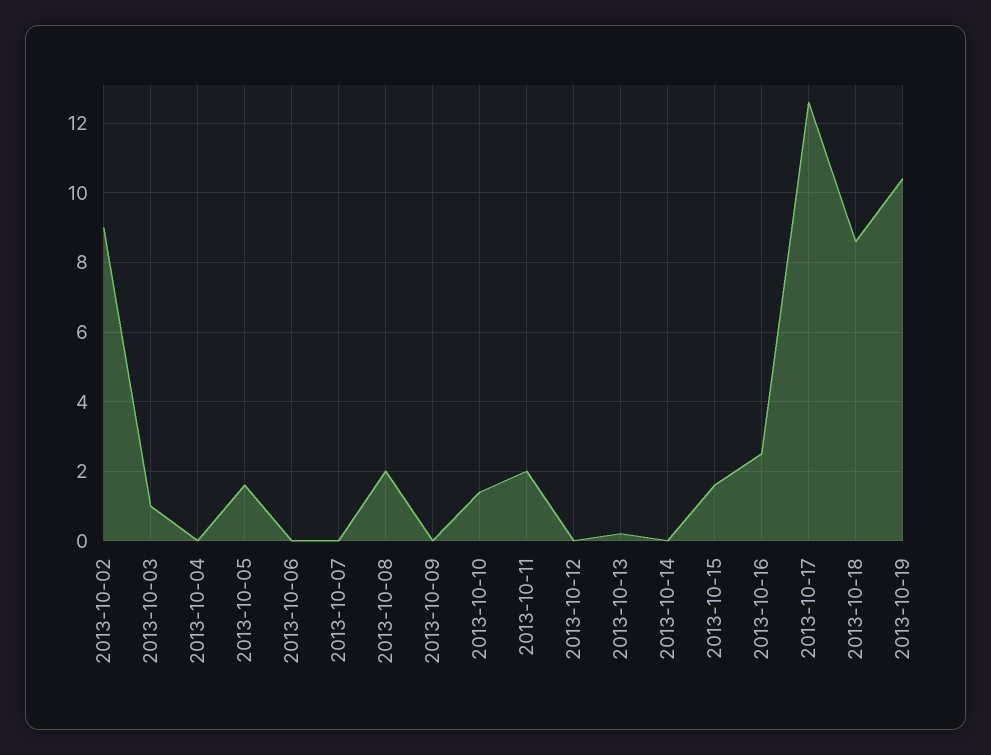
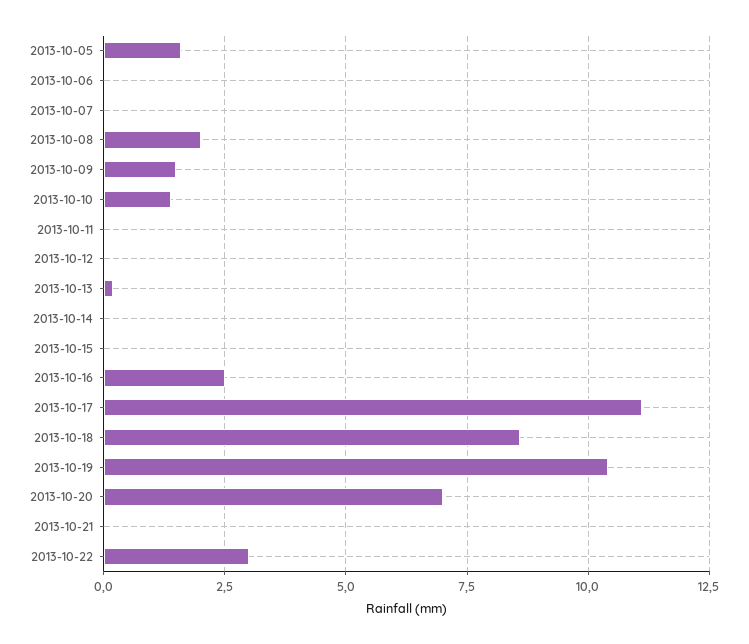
2013-10-02: 9 -> none
2013-10-03: 1 -> none
2013-10-04: 0 -> none
2013-10-09: 0 -> 1.5
2013-10-11: 2 -> 0
2013-10-15: 1.5 -> 0
2013-10-17: 12.5 -> 11
2013-10-20: none -> 7
2013-10-21: none -> 0
2013-10-22: none -> 3

